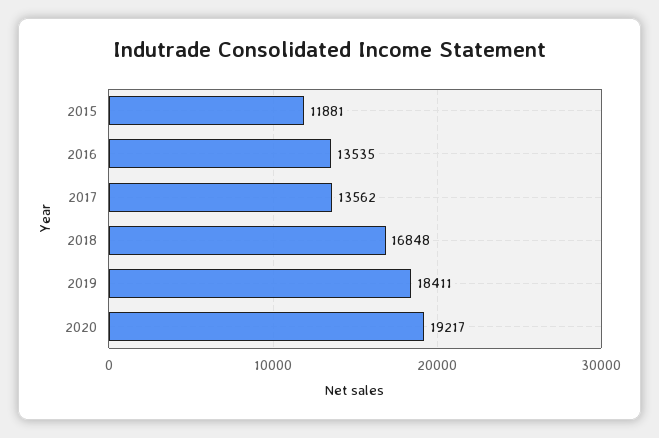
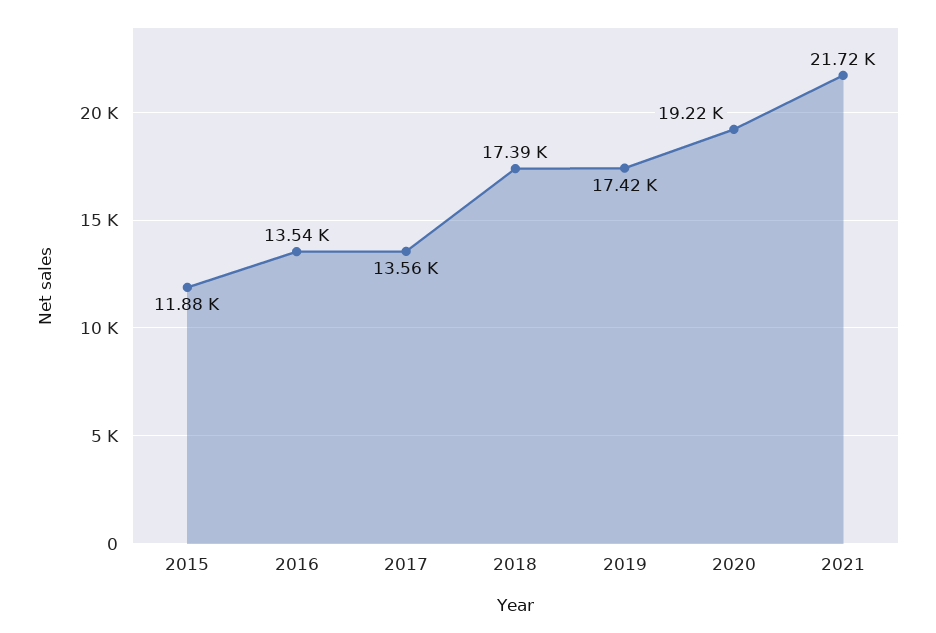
2018: 16848 -> 17390
2019: 18411 -> 17420
2021: none -> 21720

